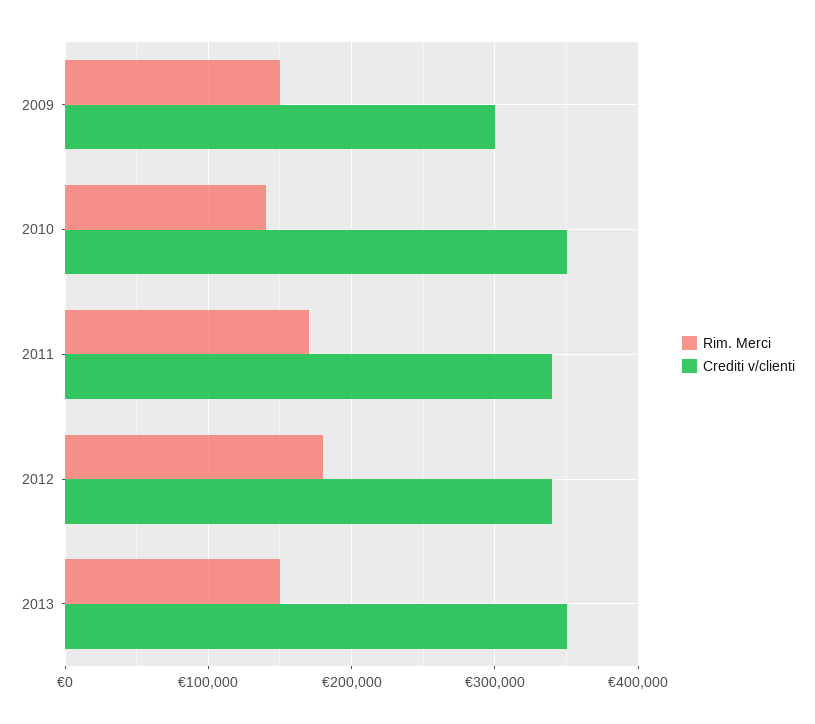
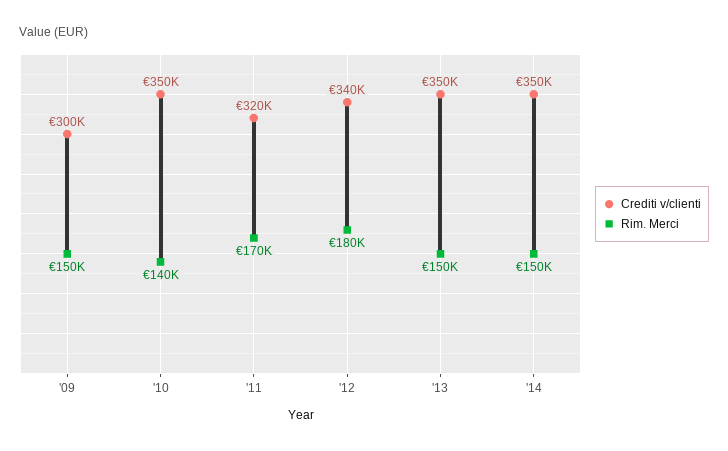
Crediti v/clienti, 2011: 340000 -> 320000
Crediti v/clienti, '14: none -> 350000
Rim. Merci, '14: none -> 150000

